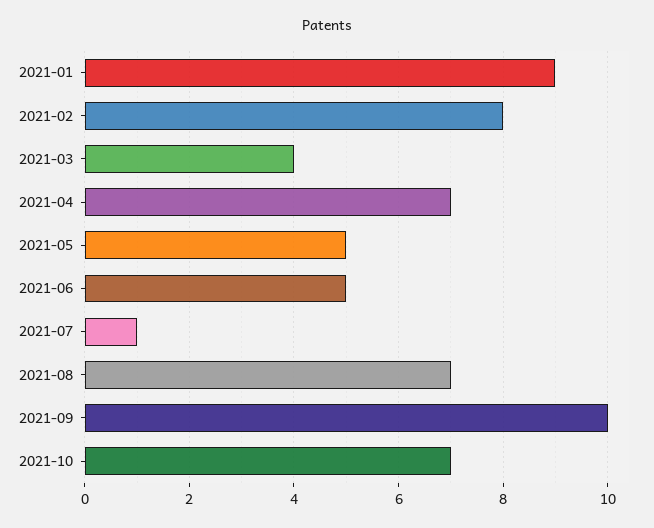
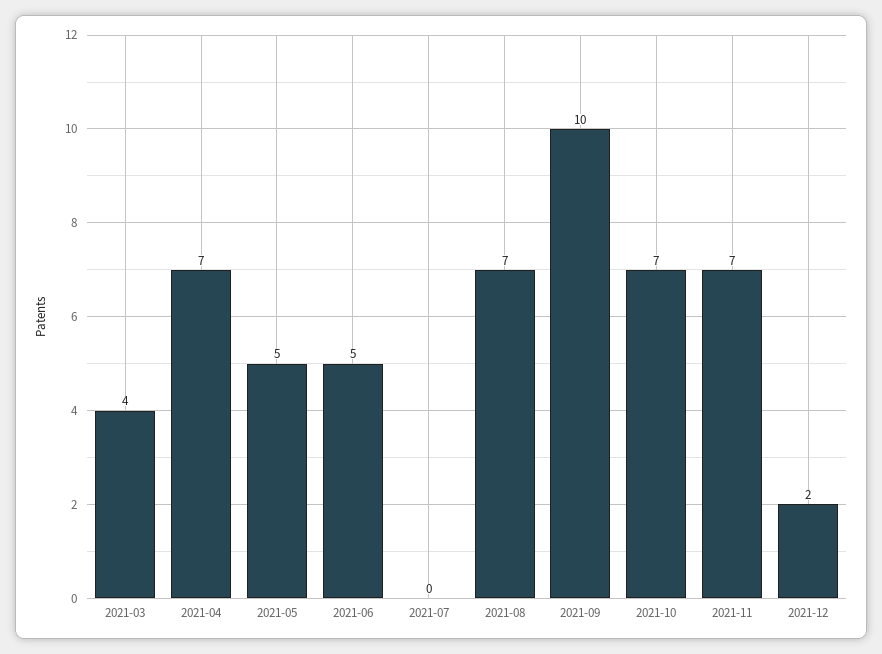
2021-01: 9 -> none
2021-02: 8 -> none
2021-07: 1 -> 0
2021-11: none -> 7
2021-12: none -> 2

